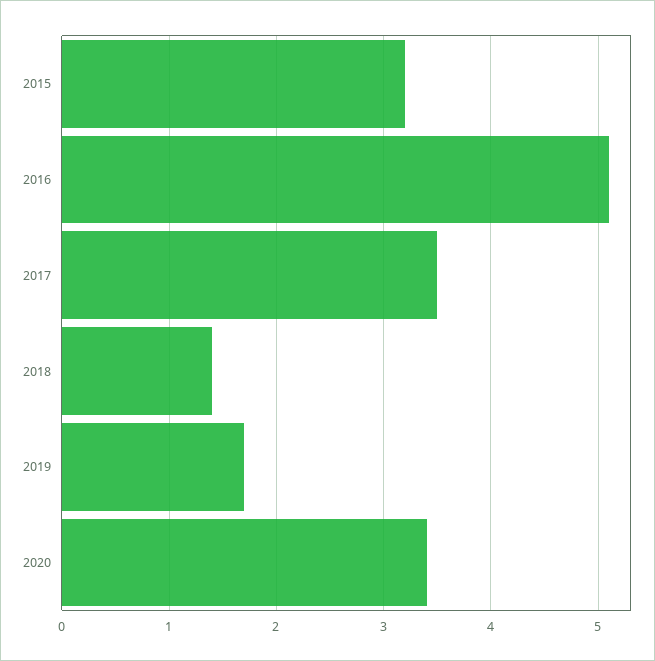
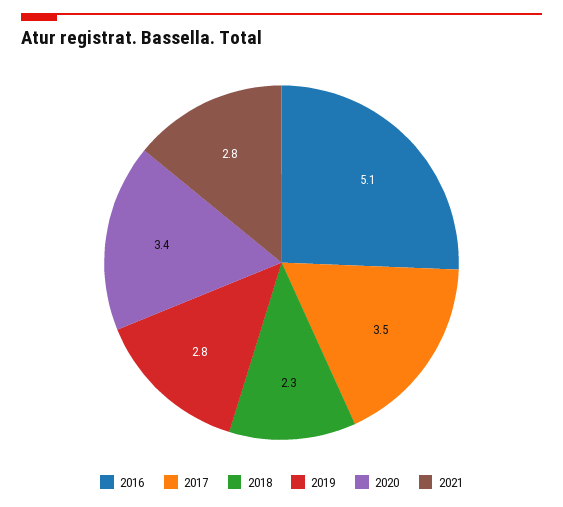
2015: 3.2 -> none
2018: 1.4 -> 2.3
2019: 1.7 -> 2.8
2021: none -> 2.8

